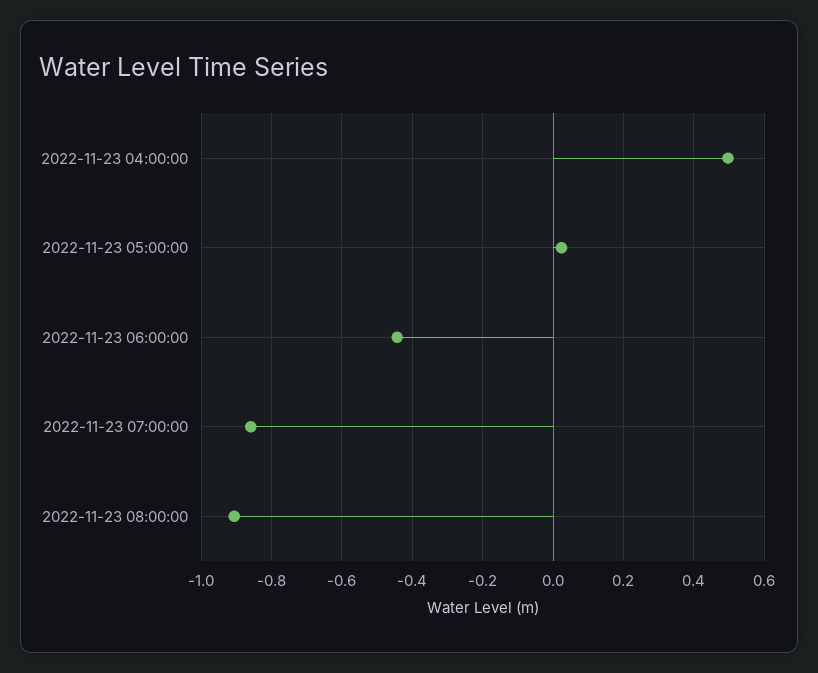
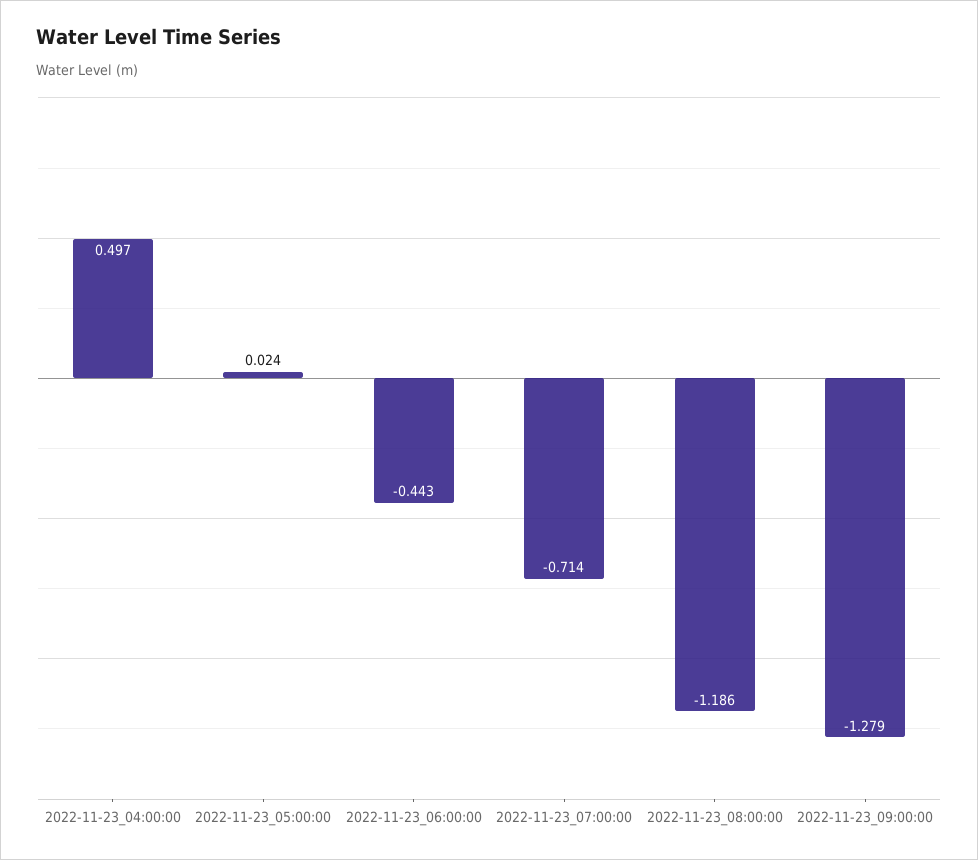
2022-11-23 07:00:00: -0.86 -> -0.714
2022-11-23 08:00:00: -0.9 -> -1.186
2022-11-23_09:00:00: none -> -1.279

